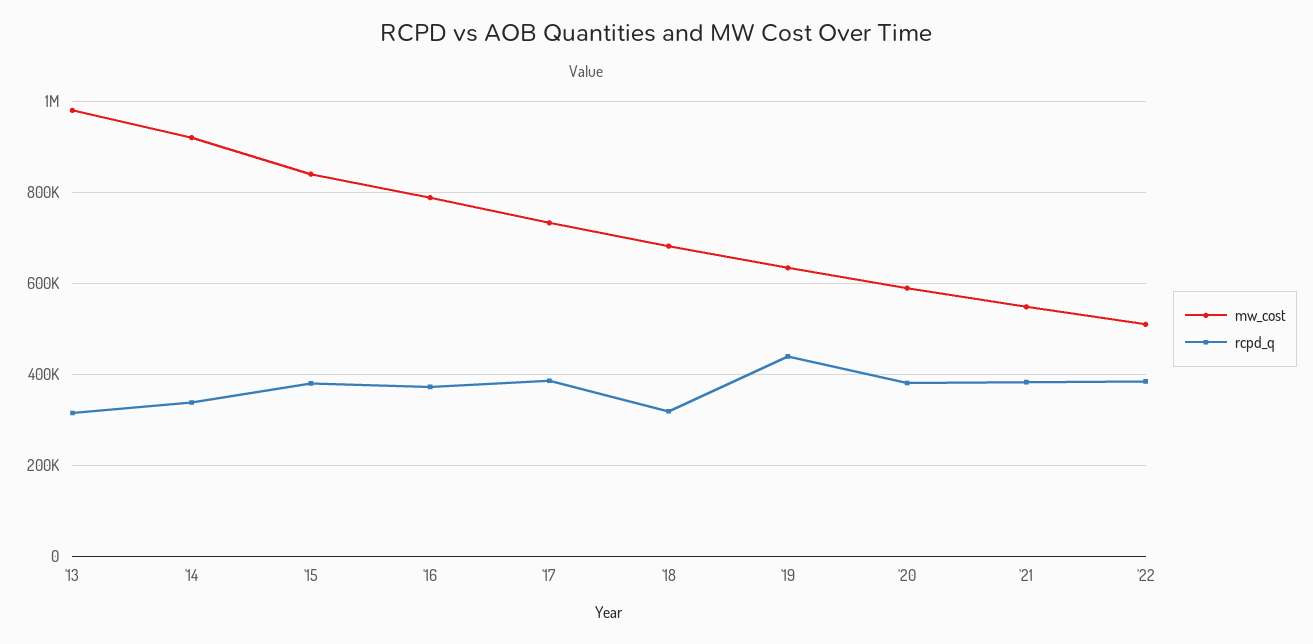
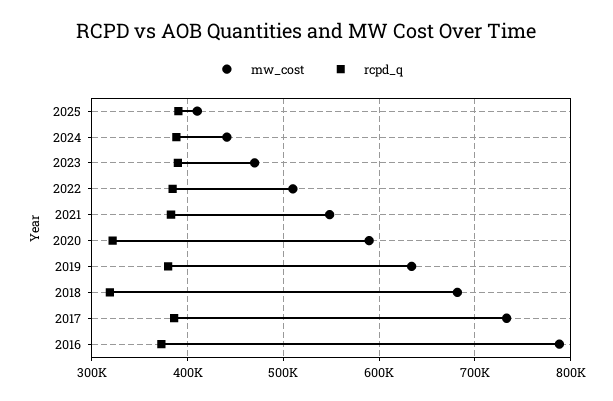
mw_cost, '13: 980000 -> none
rcpd_q, '13: 320000 -> none
mw_cost, '14: 920000 -> none
rcpd_q, '14: 340000 -> none
mw_cost, '15: 840000 -> none
rcpd_q, '15: 380000 -> none
rcpd_q, '19: 440000 -> 380000
rcpd_q, '20: 380000 -> 320000
mw_cost, 2025: none -> 410000
rcpd_q, 2025: none -> 390000
mw_cost, 2024: none -> 440000
rcpd_q, 2024: none -> 390000
mw_cost, 2023: none -> 470000
rcpd_q, 2023: none -> 390000

